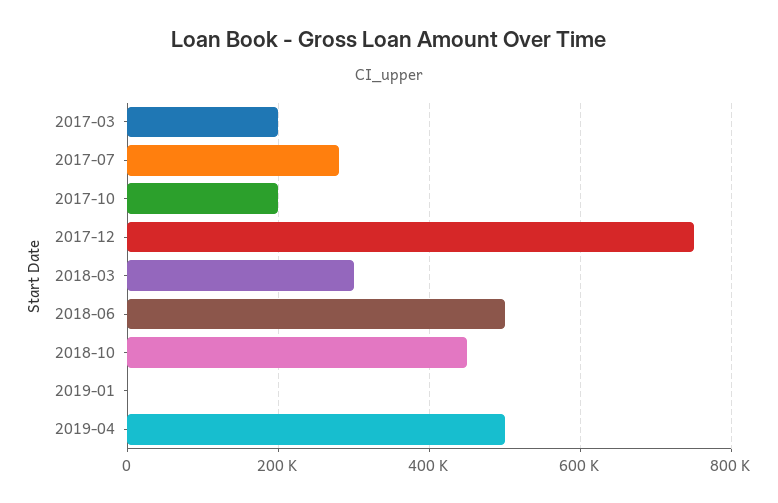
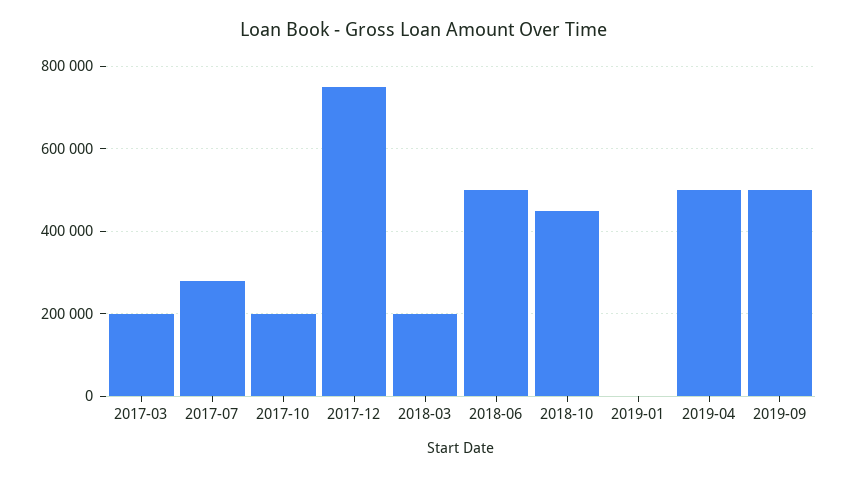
2018-03: 300000 -> 200000
2019-09: none -> 500000

